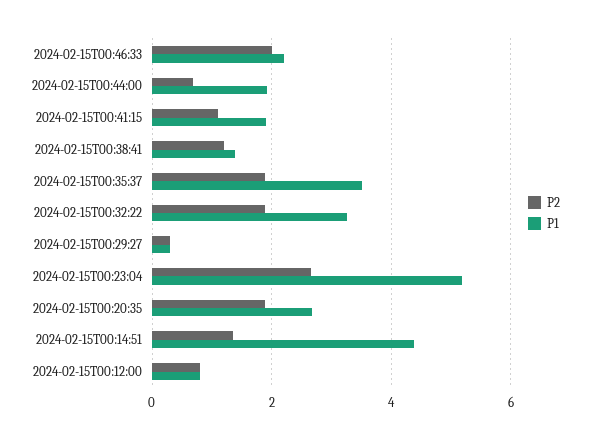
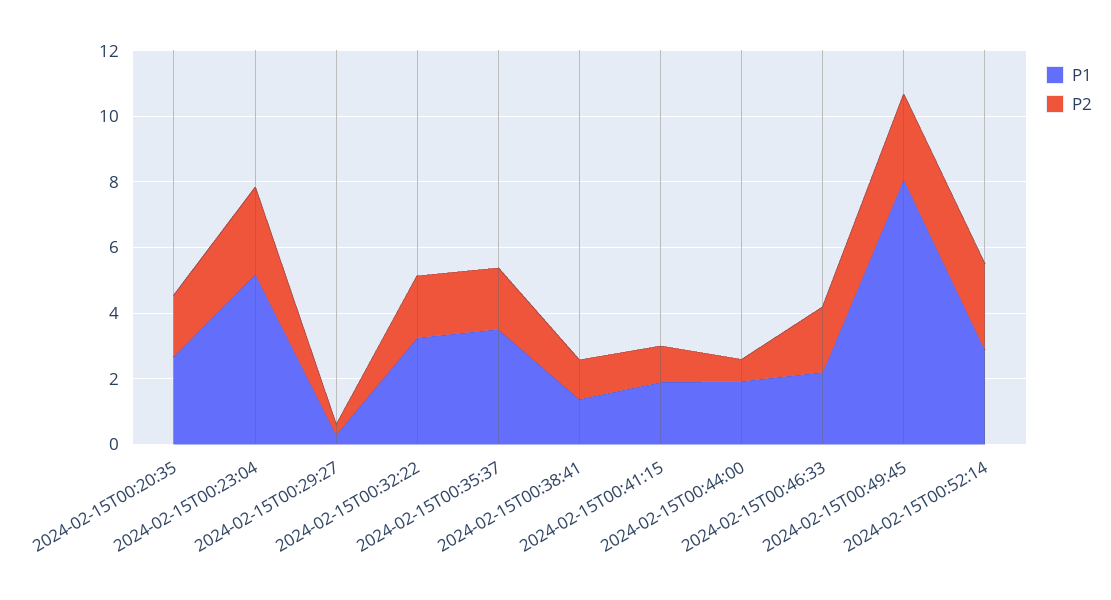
P2, 2024-02-15T00:14:51: 1.4 -> none
P1, 2024-02-15T00:14:51: 4.4 -> none
P2, 2024-02-15T00:12:00: 0.8 -> none
P1, 2024-02-15T00:12:00: 0.8 -> none
P1, 2024-02-15T00:49:45: none -> 8
P2, 2024-02-15T00:49:45: none -> 2.5
P1, 2024-02-15T00:52:14: none -> 3
P2, 2024-02-15T00:52:14: none -> 2.5

